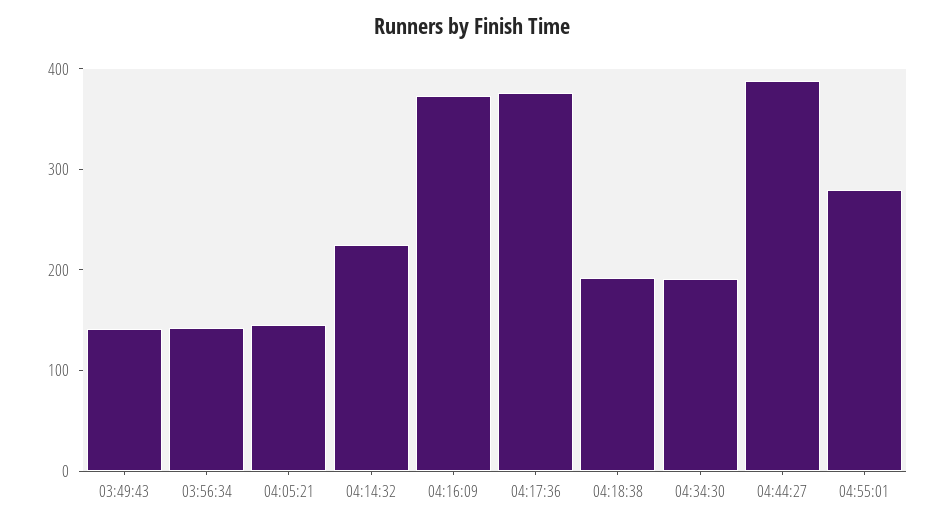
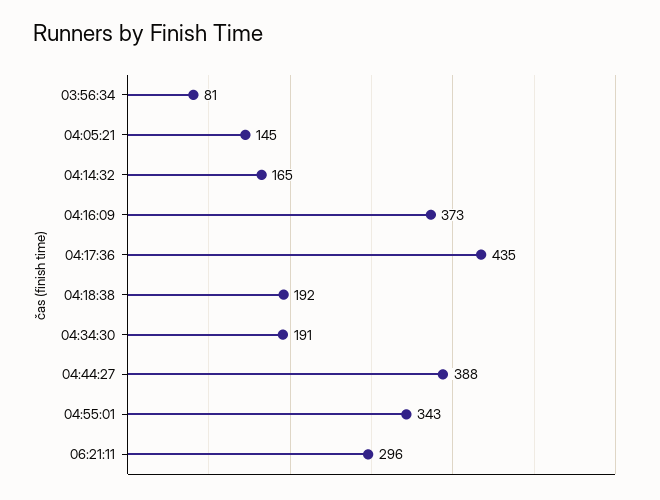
03:49:43: 140 -> none
03:56:34: 140 -> 81
04:14:32: 220 -> 165
04:17:36: 380 -> 435
04:55:01: 280 -> 343
06:21:11: none -> 296

